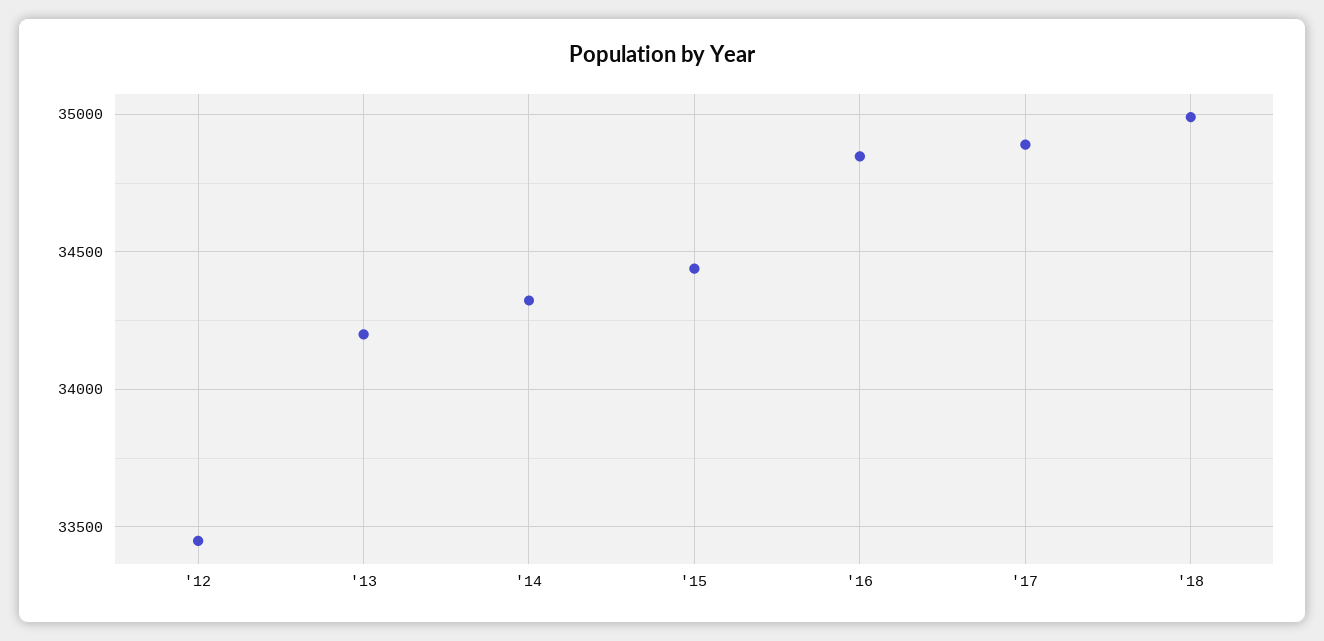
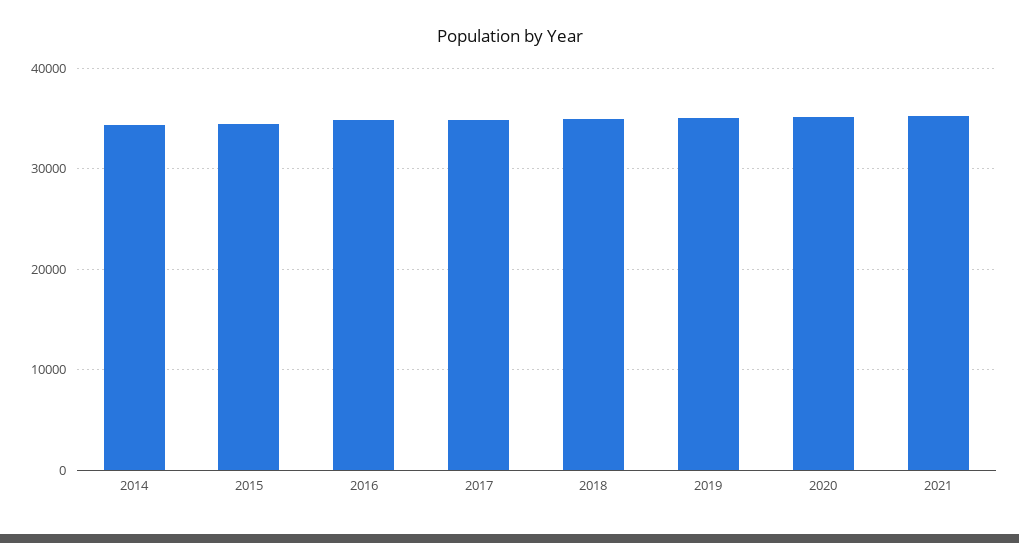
'12: 33450 -> none
'13: 34200 -> none
2019: none -> 35000
2020: none -> 35000
2021: none -> 35000

